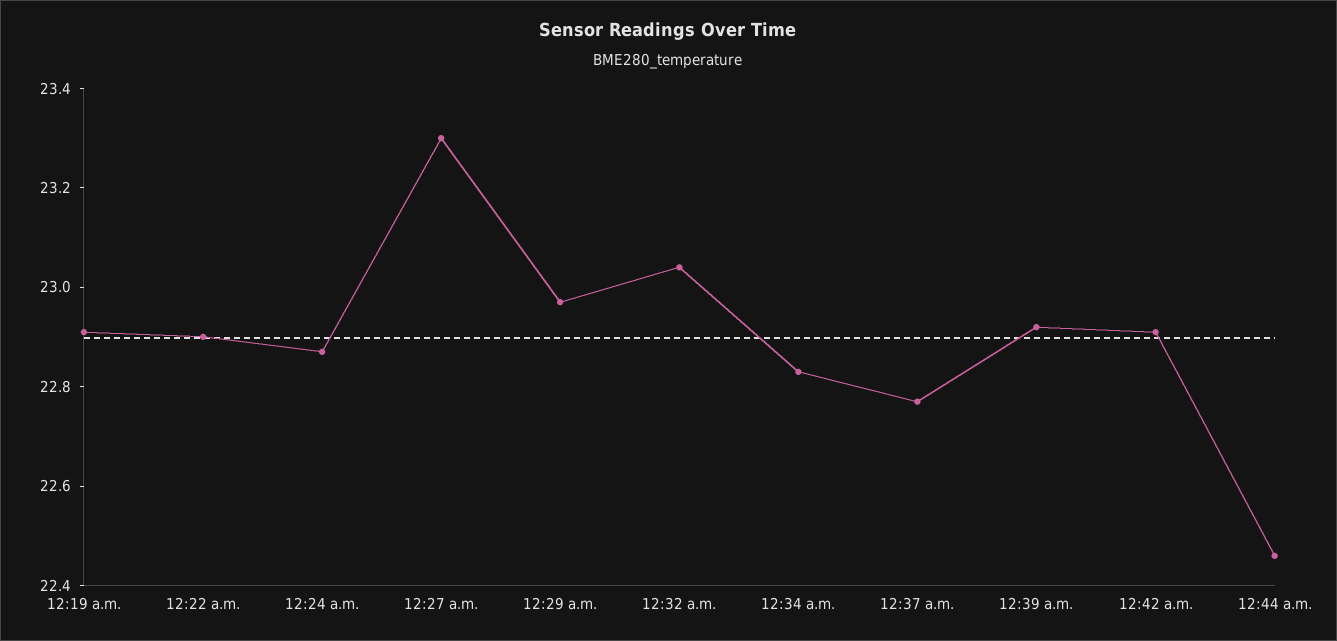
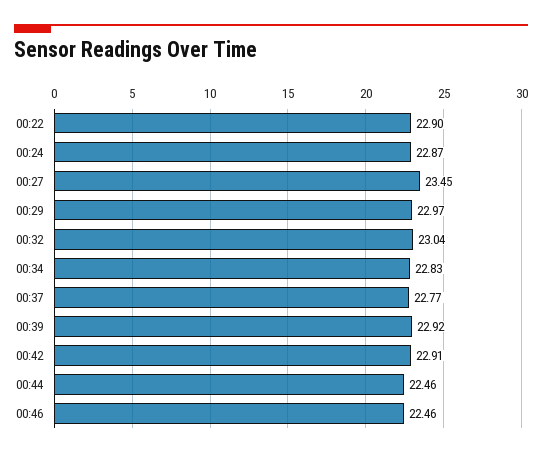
12:19 a.m.: 22.9 -> none
12:27 a.m.: 23.3 -> 23.45
00:46: none -> 22.46

